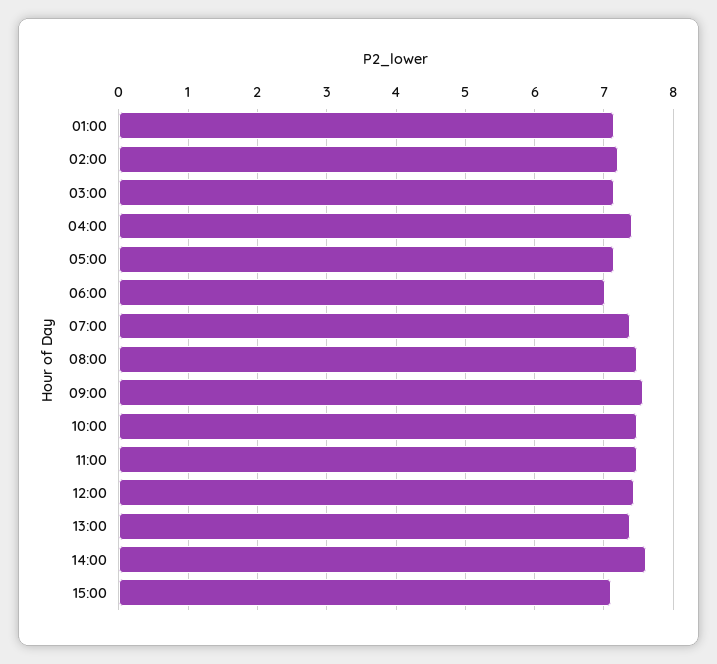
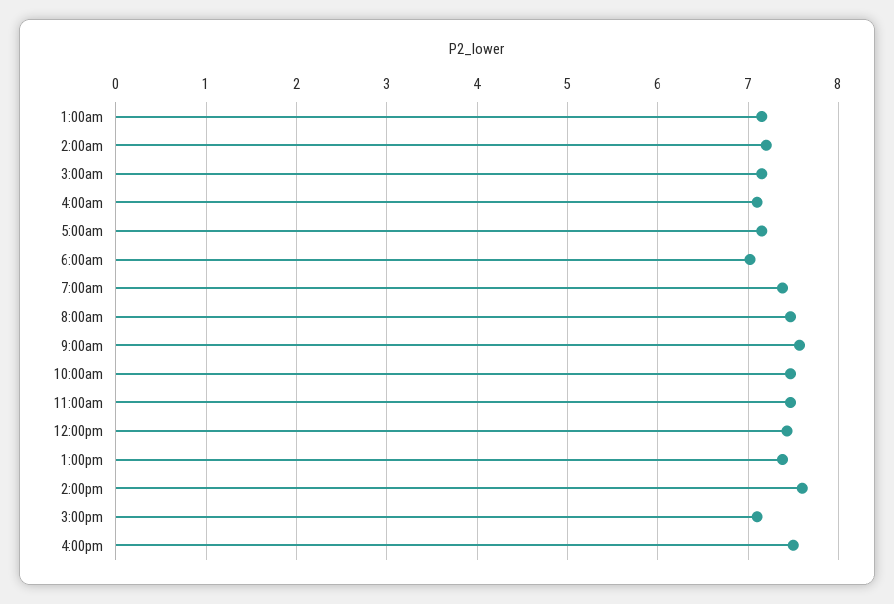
04:00: 7.4 -> 7.1
4:00pm: none -> 7.5

